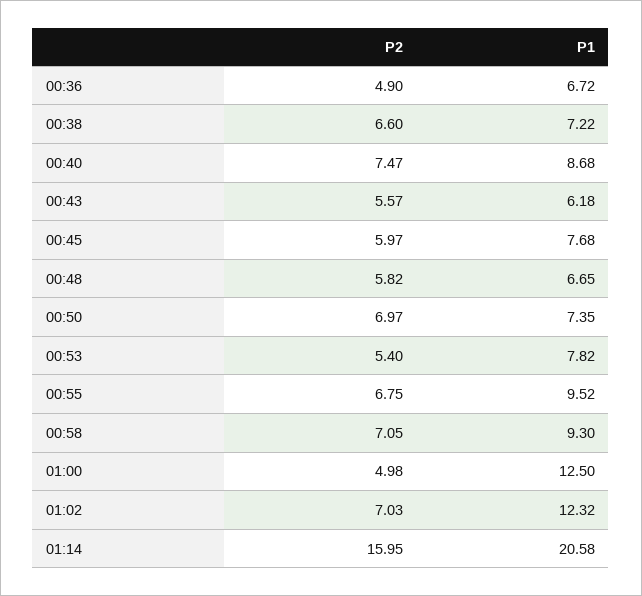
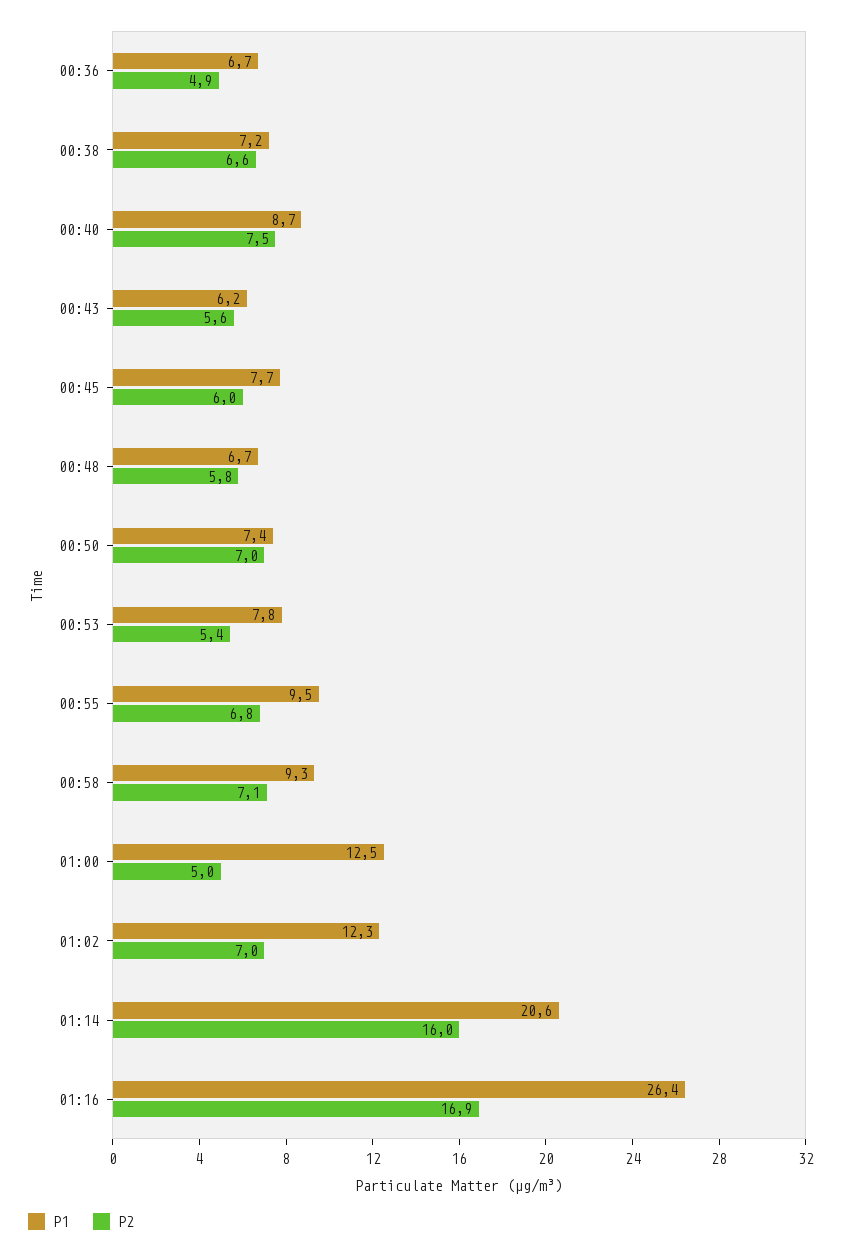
P1, 01:16: none -> 26.4
P2, 01:16: none -> 16.9

